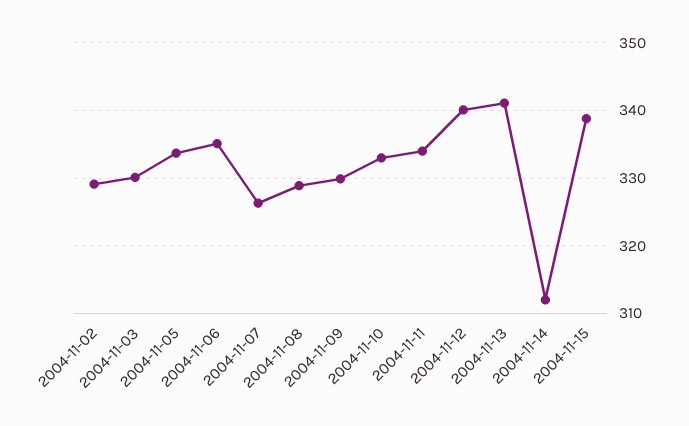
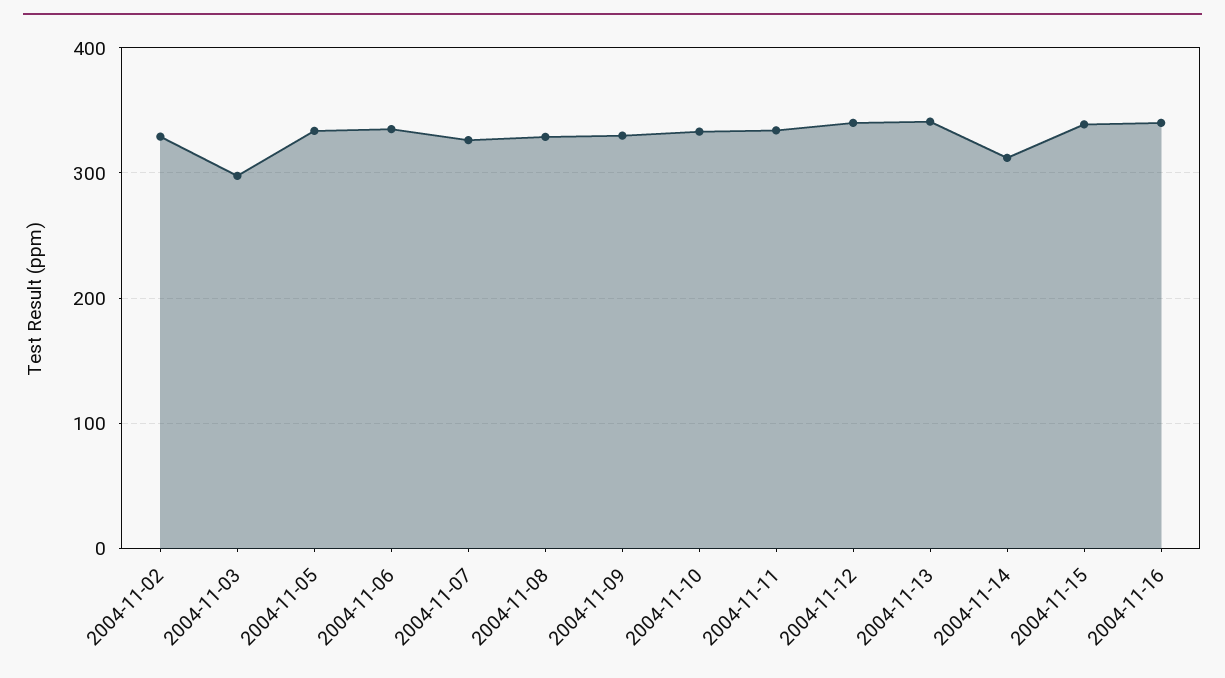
2004-11-03: 330 -> 300
2004-11-16: none -> 340

